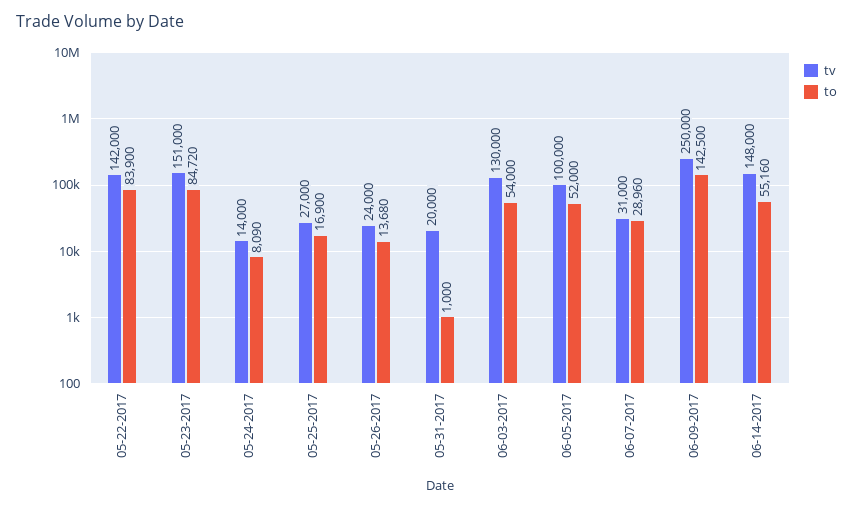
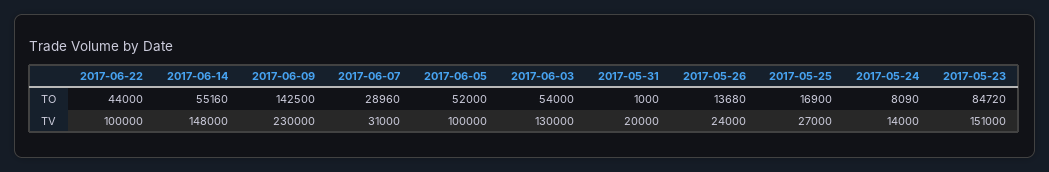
tv, 05-22-2017: 142000 -> none
to, 05-22-2017: 83900 -> none
tv, 06-09-2017: 250000 -> 230000
to, 2017-06-22: none -> 44000
tv, 2017-06-22: none -> 100000

